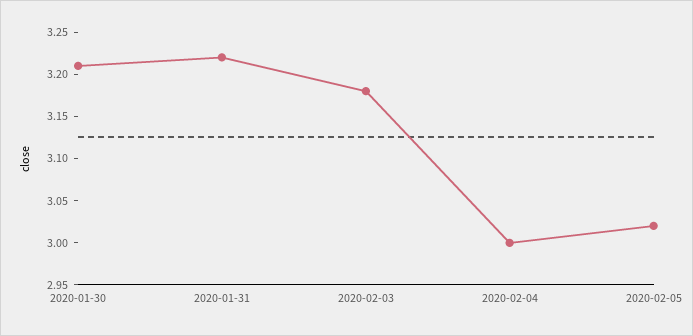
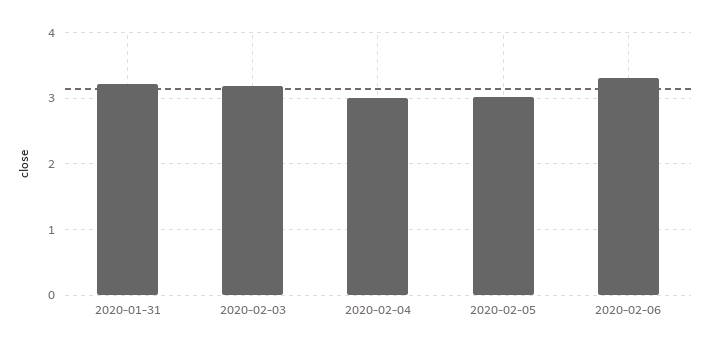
2020-01-30: 3.21 -> none
2020-02-06: none -> 3.3

